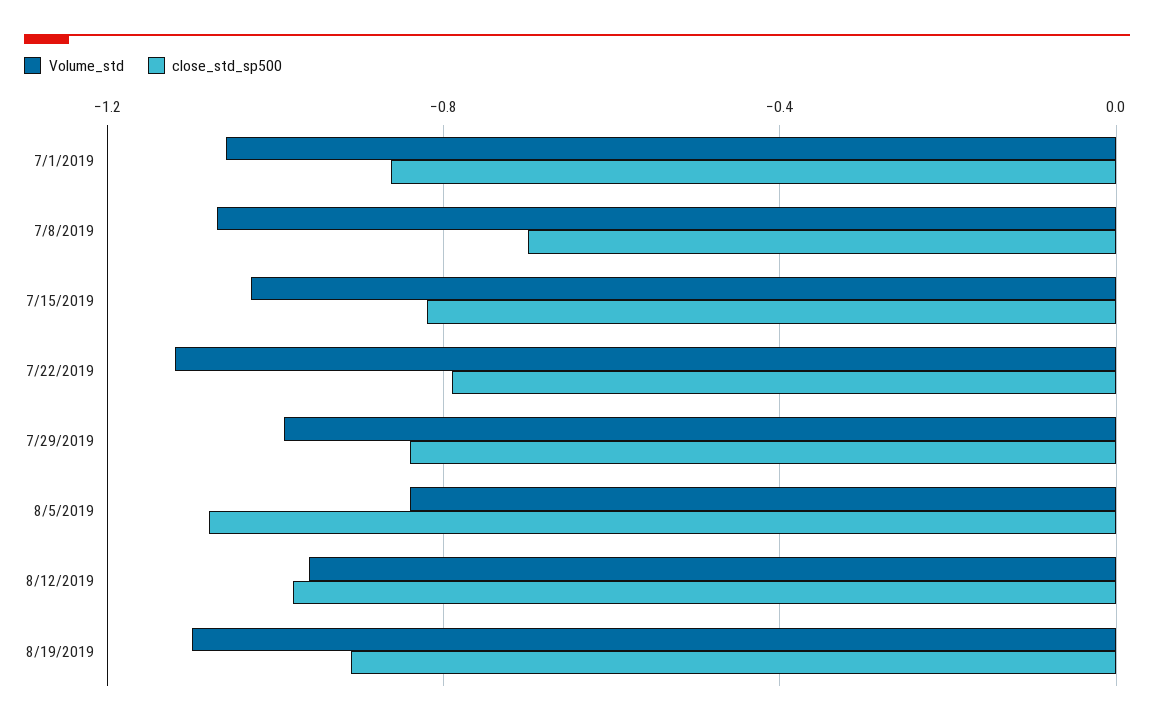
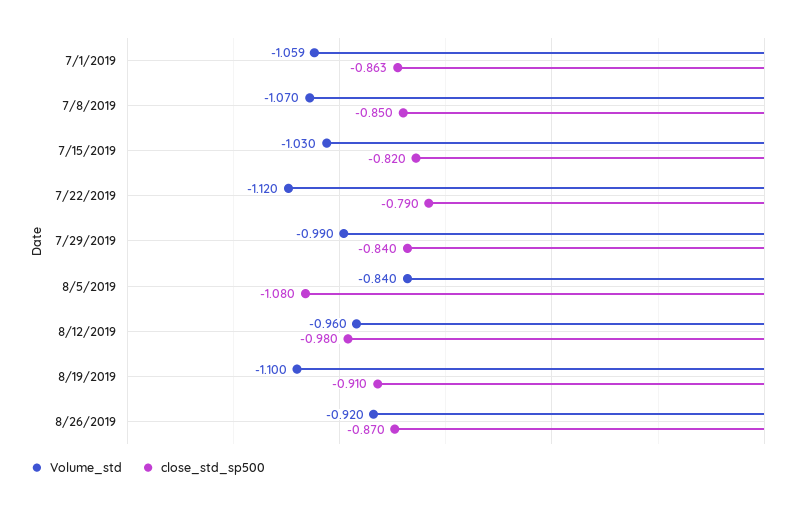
close_std_sp500, 7/8/2019: -0.7 -> -0.85
Volume_std, 8/26/2019: none -> -0.92
close_std_sp500, 8/26/2019: none -> -0.87

